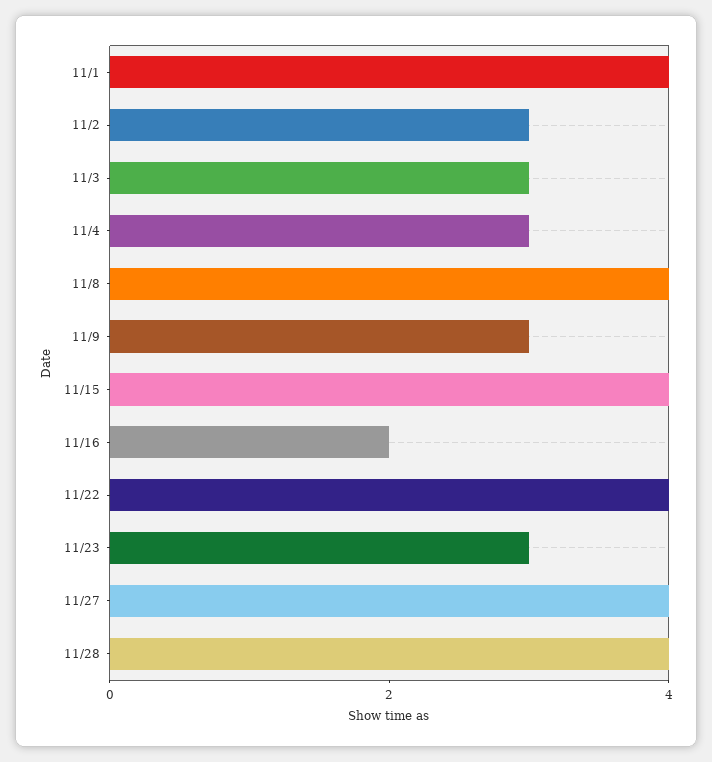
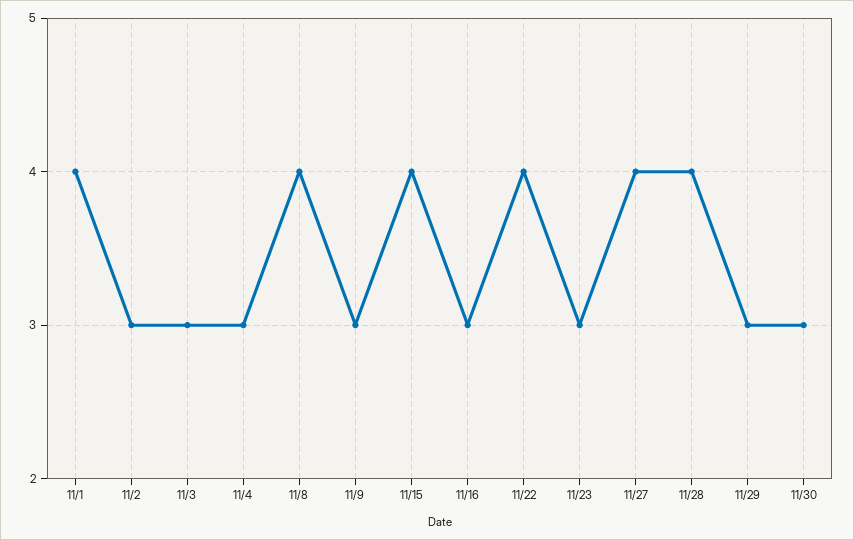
11/16: 2 -> 3
11/29: none -> 3
11/30: none -> 3

